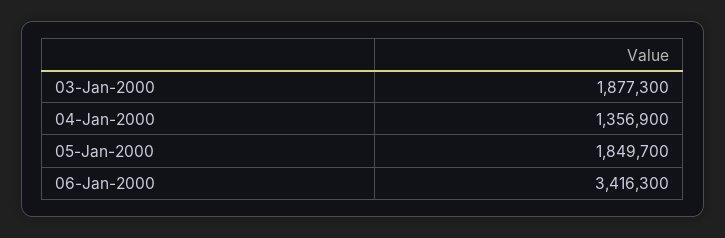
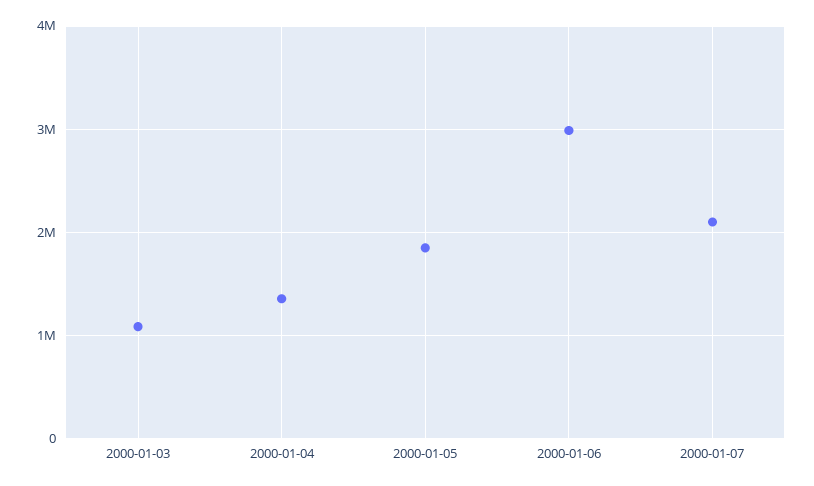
03-Jan-2000: 1877300 -> 1100000
06-Jan-2000: 3416300 -> 3000000
2000-01-07: none -> 2100000

